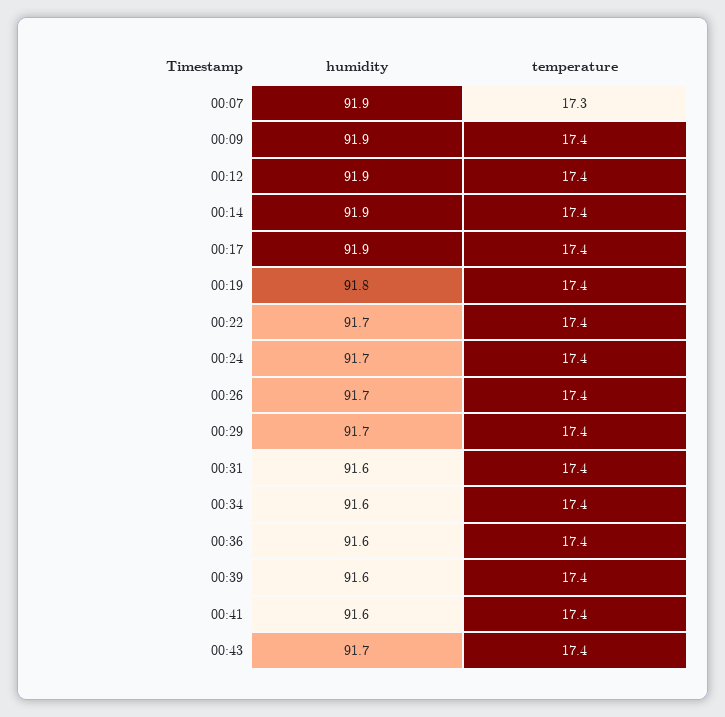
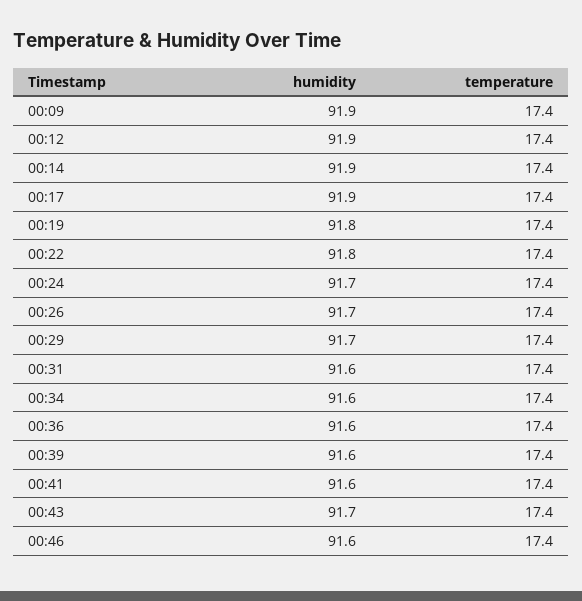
humidity, 00:07: 91.9 -> none
temperature, 00:07: 17.3 -> none
humidity, 00:22: 91.7 -> 91.8
humidity, 00:46: none -> 91.6
temperature, 00:46: none -> 17.4

